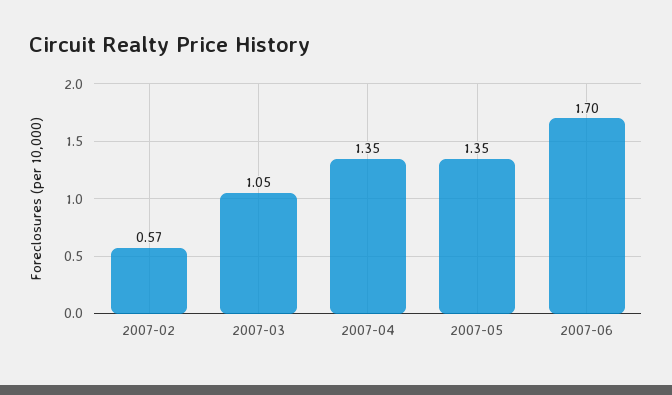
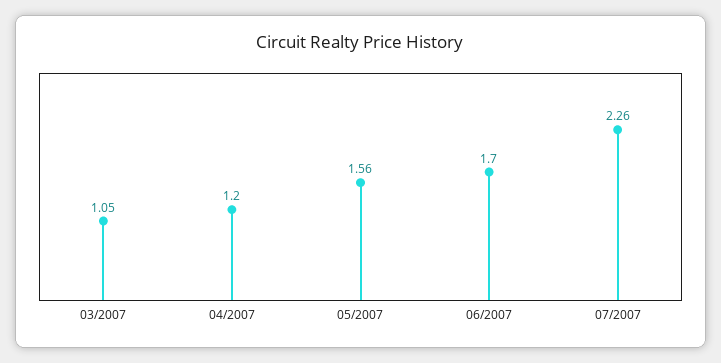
2007-02: 0.57 -> none
2007-04: 1.35 -> 1.2
2007-05: 1.35 -> 1.56
07/2007: none -> 2.26

